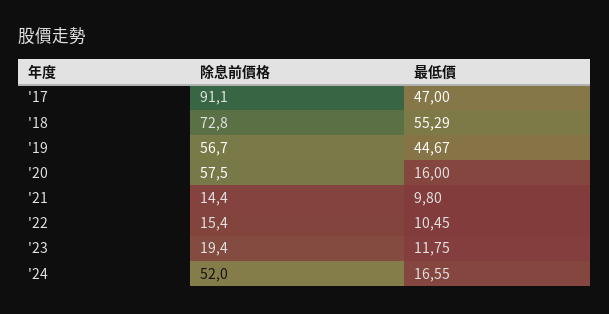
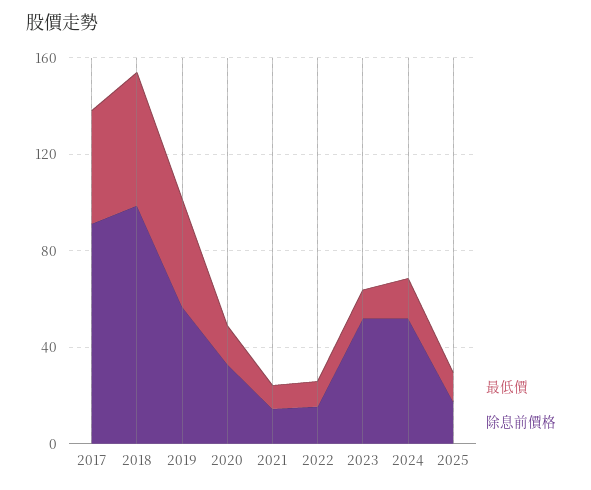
除息前價格, '18: 72.8 -> 100
除息前價格, '20: 57.5 -> 30
除息前價格, '23: 19.4 -> 50
最低價, 2025: none -> 10
除息前價格, 2025: none -> 20

